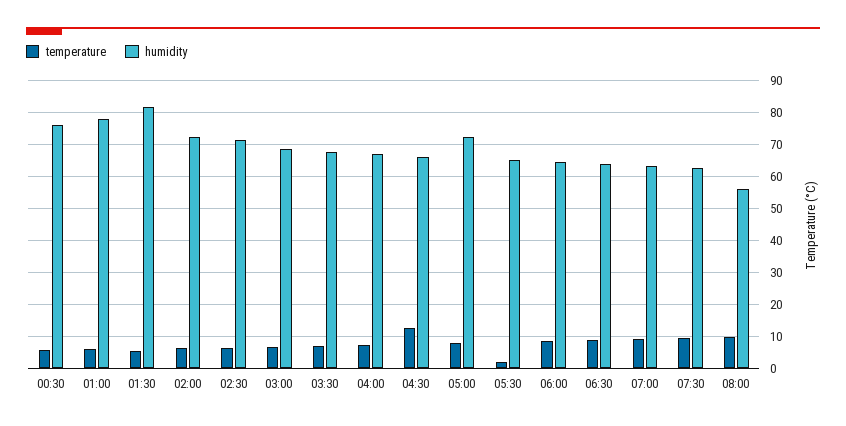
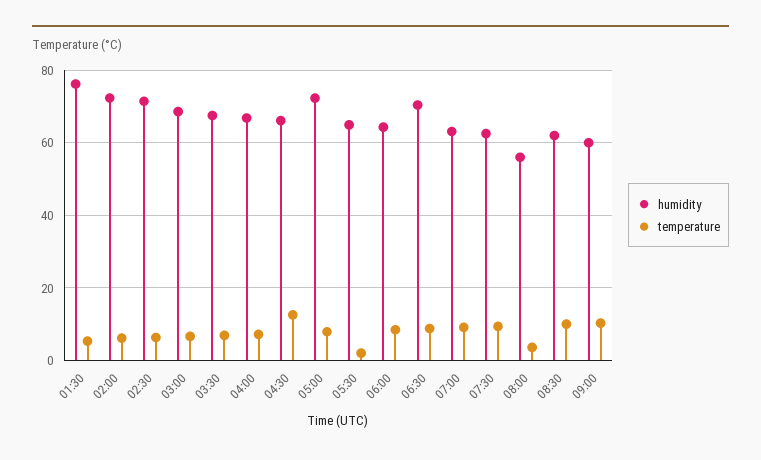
temperature, 00:30: 6 -> none
humidity, 00:30: 76 -> none
temperature, 01:00: 6 -> none
humidity, 01:00: 78 -> none
humidity, 01:30: 82 -> 76
humidity, 06:30: 64 -> 70
temperature, 08:00: 10 -> 4
humidity, 08:30: none -> 62
temperature, 08:30: none -> 10
humidity, 09:00: none -> 60
temperature, 09:00: none -> 10

